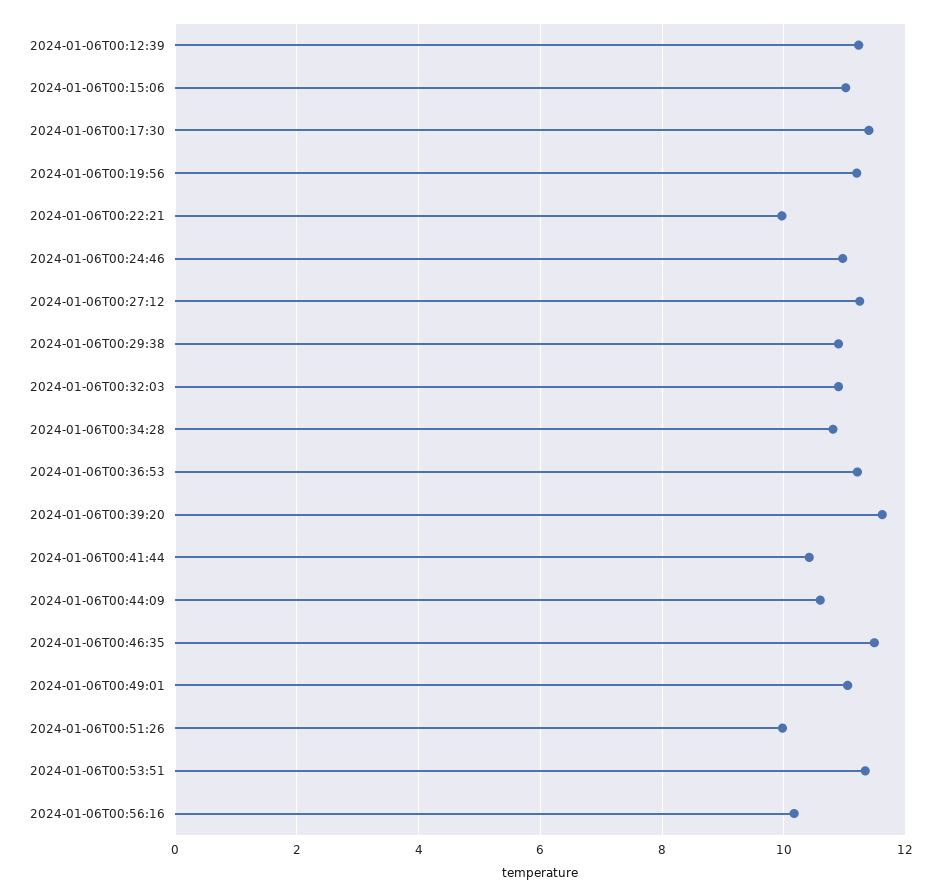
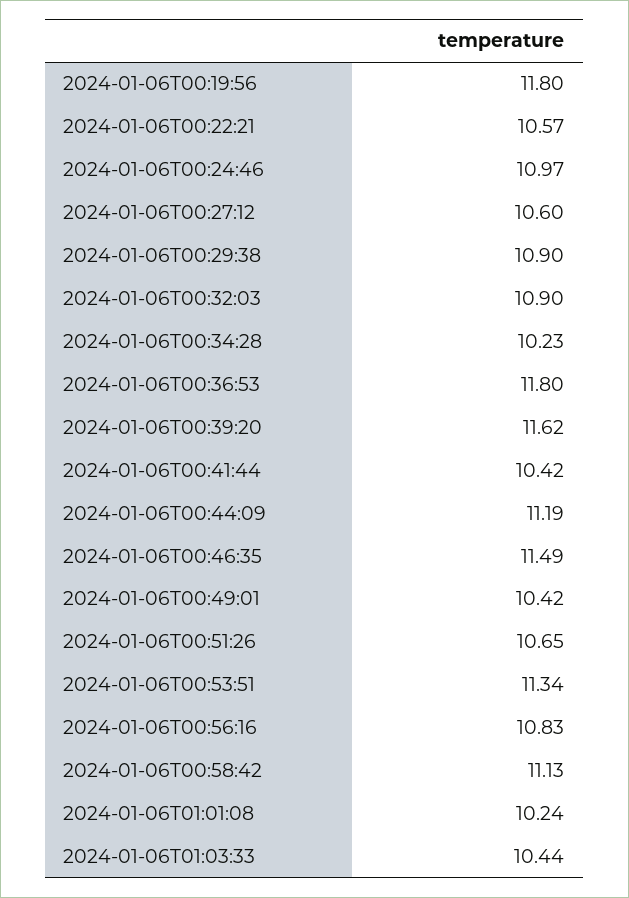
2024-01-06T00:12:39: 11.2 -> none
2024-01-06T00:15:06: 11 -> none
2024-01-06T00:17:30: 11.4 -> none
2024-01-06T00:19:56: 11.2 -> 11.8
2024-01-06T00:22:21: 10 -> 10.57
2024-01-06T00:27:12: 11.2 -> 10.6
2024-01-06T00:34:28: 10.8 -> 10.23
2024-01-06T00:36:53: 11.2 -> 11.8
2024-01-06T00:44:09: 10.6 -> 11.19
2024-01-06T00:49:01: 11 -> 10.42
2024-01-06T00:51:26: 10 -> 10.65
2024-01-06T00:56:16: 10.2 -> 10.83
2024-01-06T00:58:42: none -> 11.13
2024-01-06T01:01:08: none -> 10.24
2024-01-06T01:03:33: none -> 10.44

